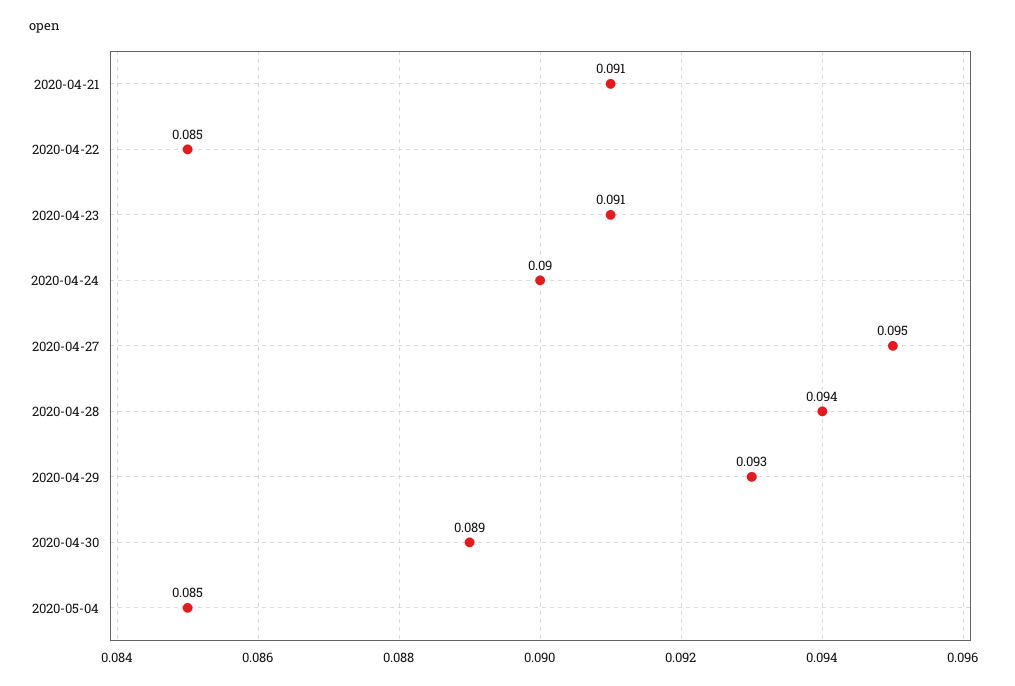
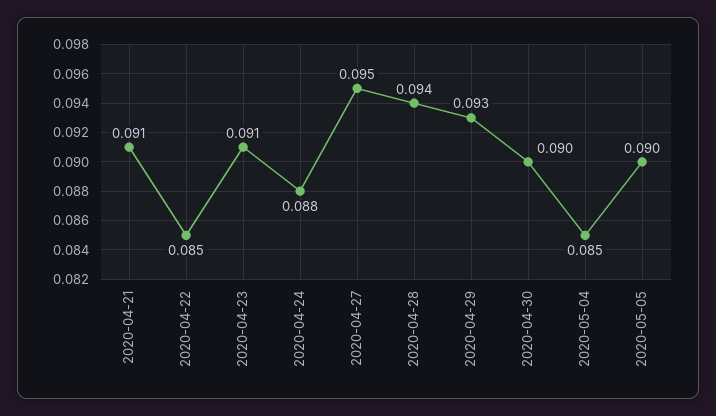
2020-04-24: 0.09 -> 0.088
2020-04-30: 0.089 -> 0.09
2020-05-05: none -> 0.09

